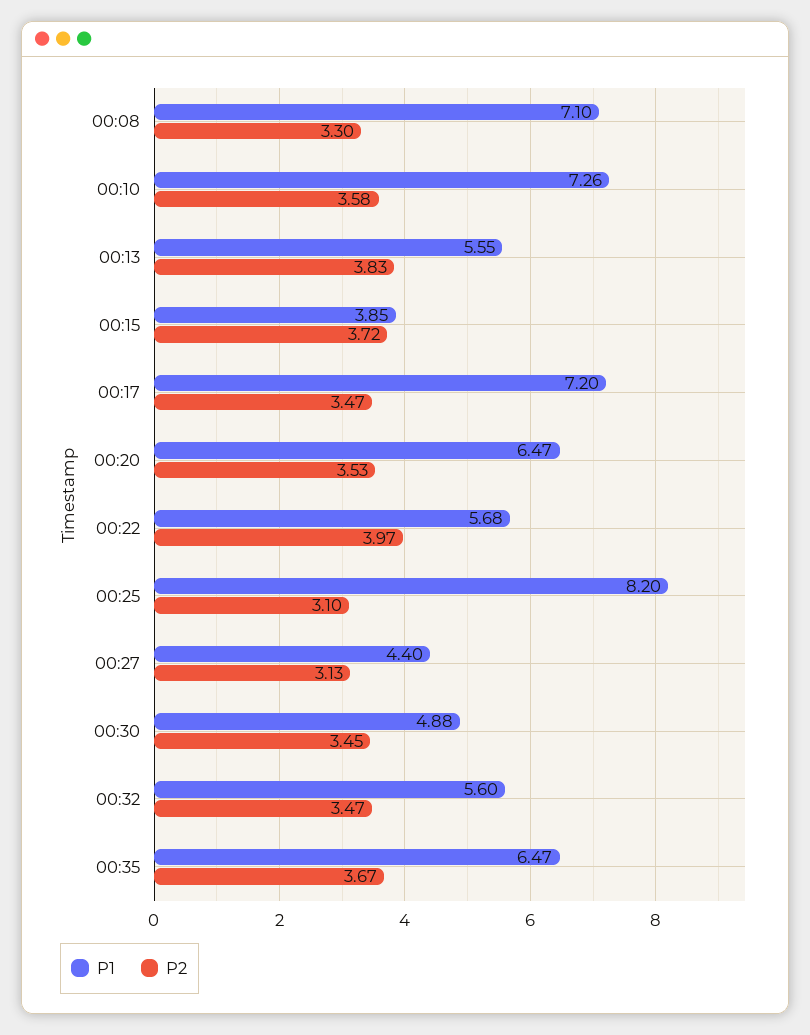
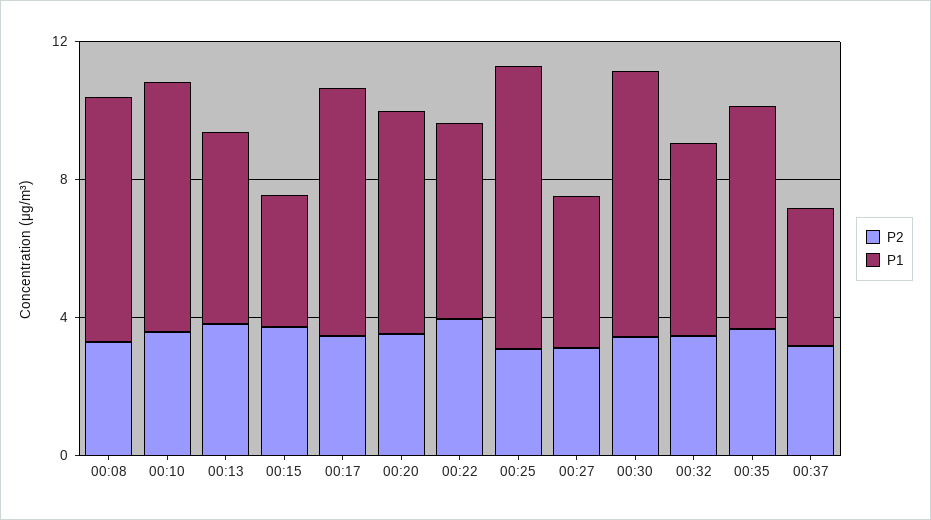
P1, 00:30: 4.88 -> 8
P2, 00:37: none -> 3
P1, 00:37: none -> 4

